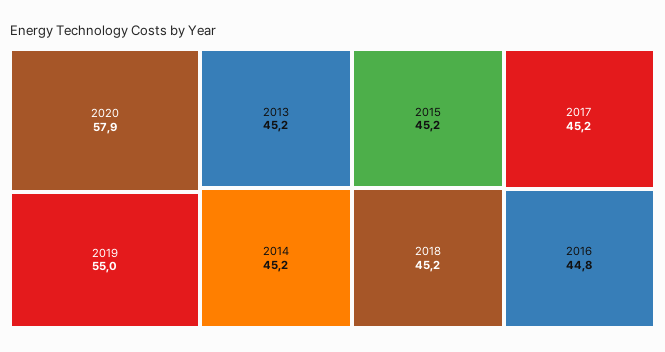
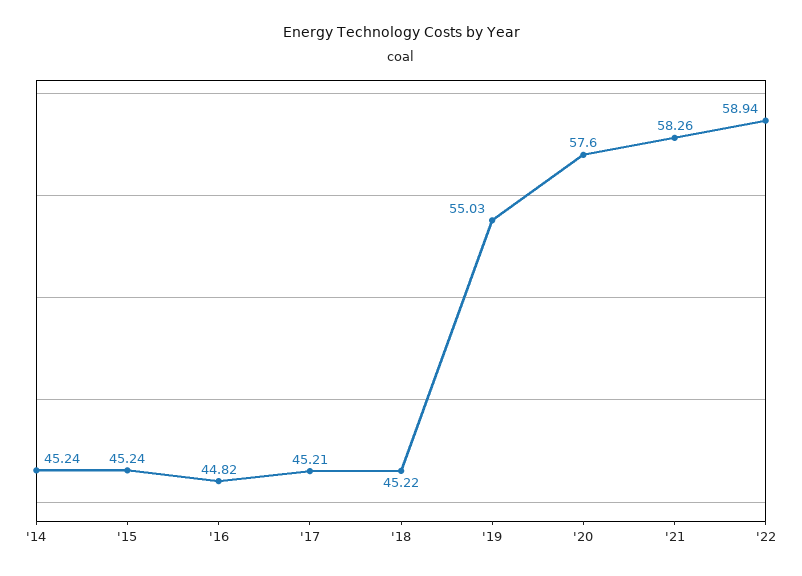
2020: 57.9 -> 57.6
2013: 45.2 -> none
'21: none -> 58.26
'22: none -> 58.94

